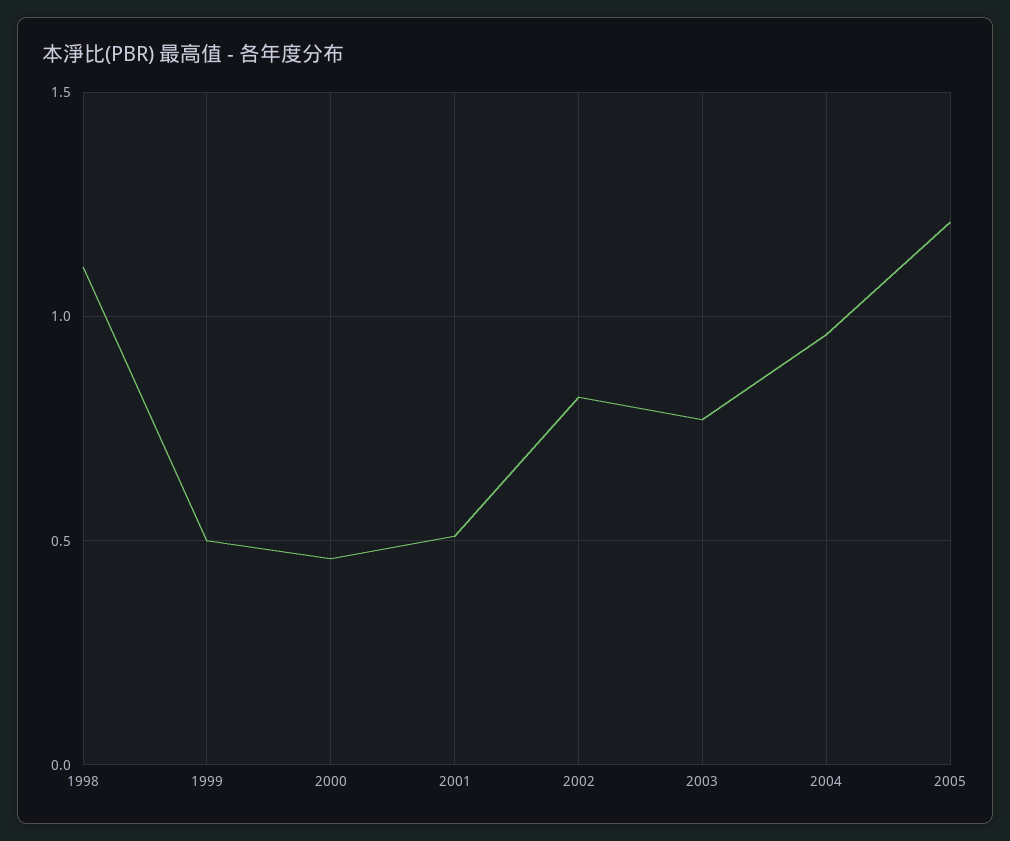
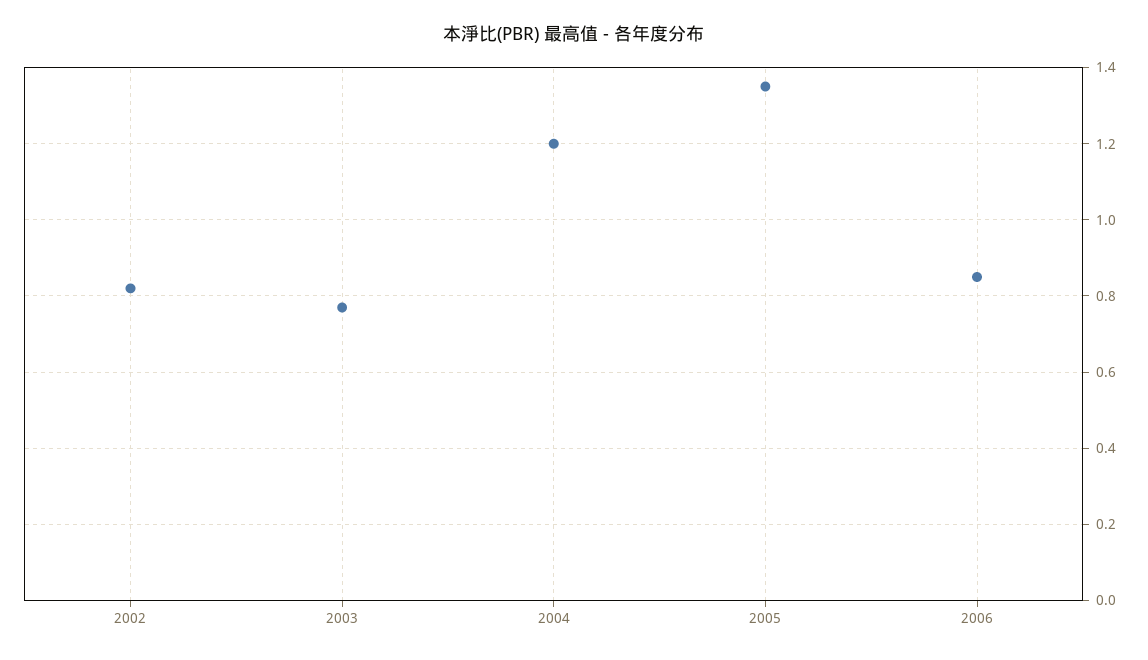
1998: 1.1 -> none
1999: 0.5 -> none
2000: 0.45 -> none
2001: 0.5 -> none
2004: 0.95 -> 1.2
2005: 1.2 -> 1.35
2006: none -> 0.85

